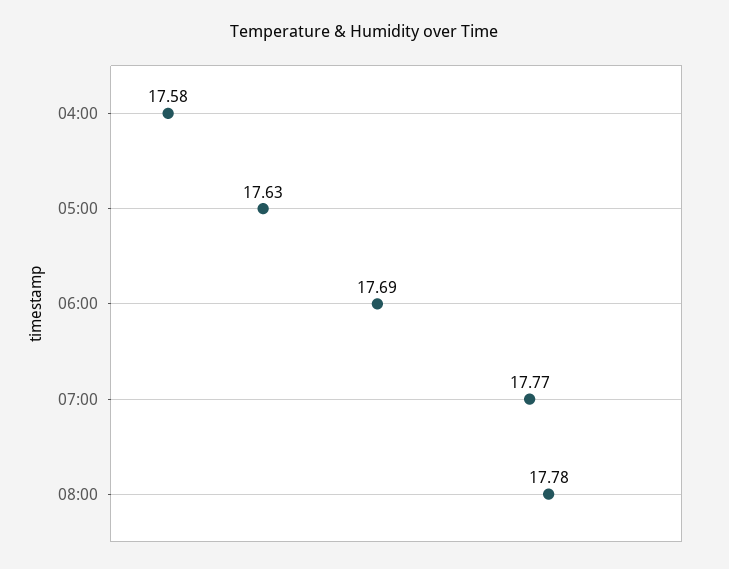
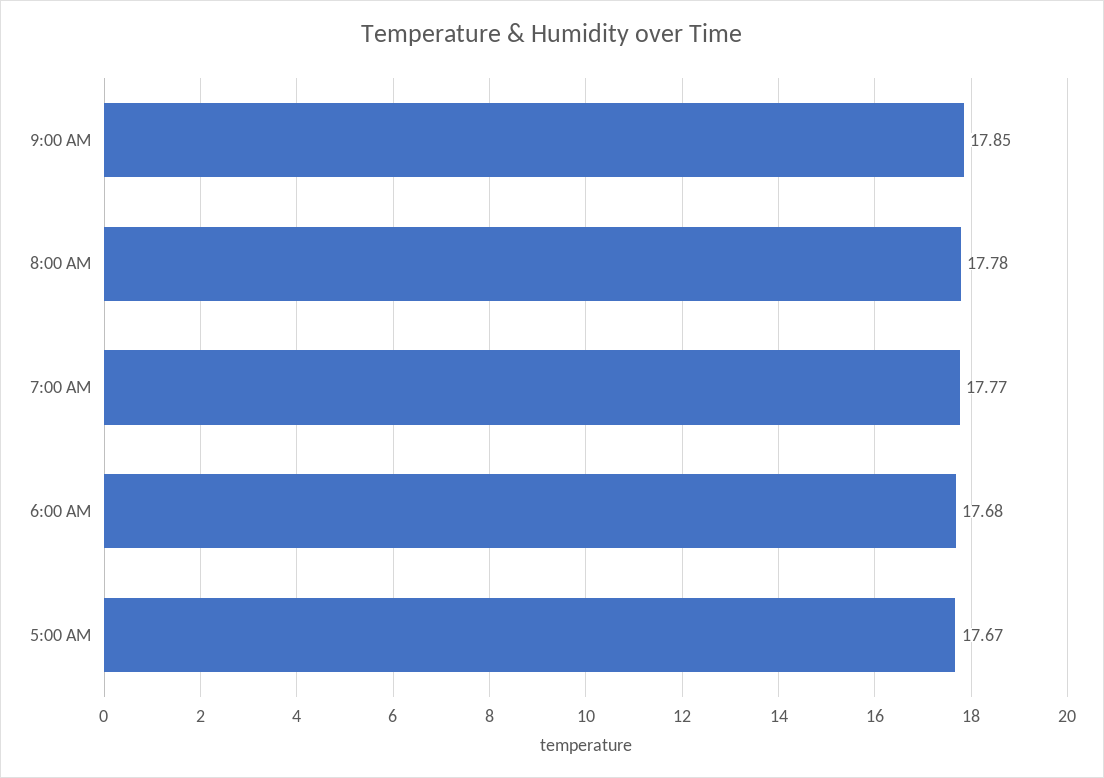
04:00: 17.58 -> none
05:00: 17.63 -> 17.67
06:00: 17.69 -> 17.68
9:00 AM: none -> 17.85

